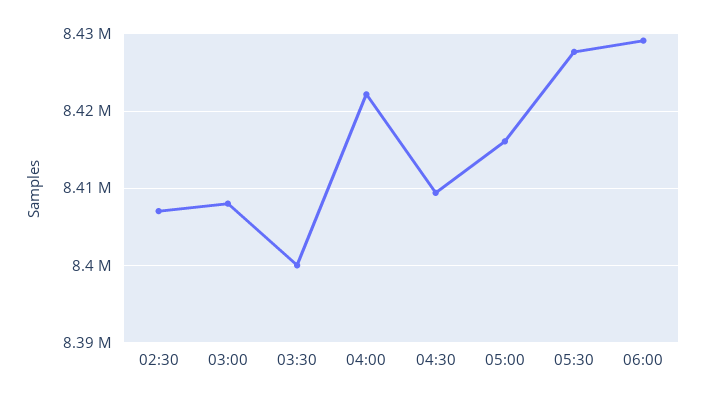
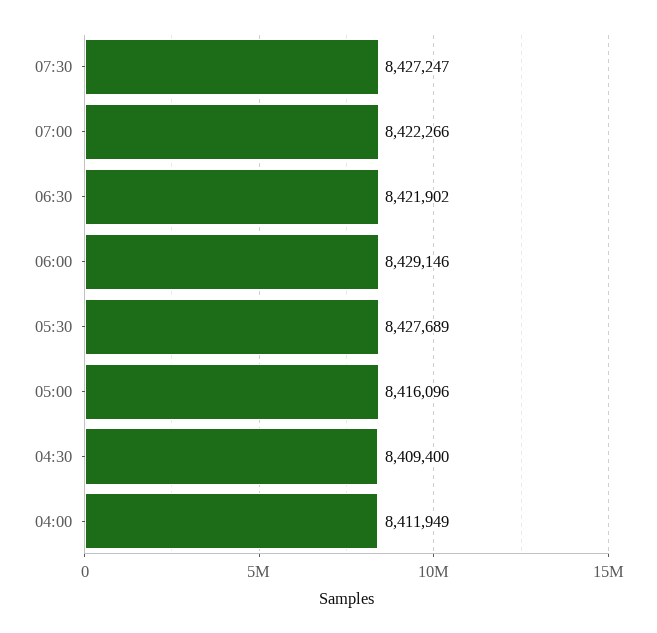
02:30: 8407000 -> none
03:00: 8408000 -> none
03:30: 8400000 -> none
04:00: 8422000 -> 8411949
07:30: none -> 8427247
07:00: none -> 8422266
06:30: none -> 8421902

